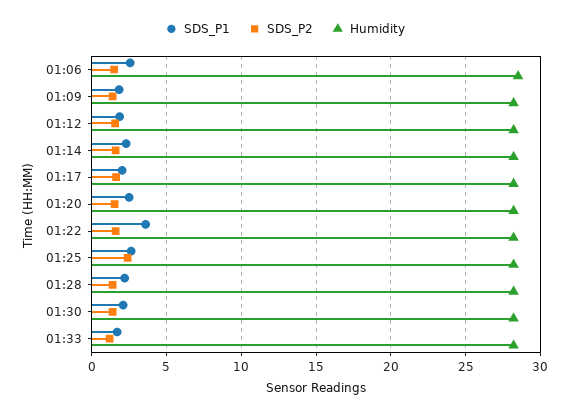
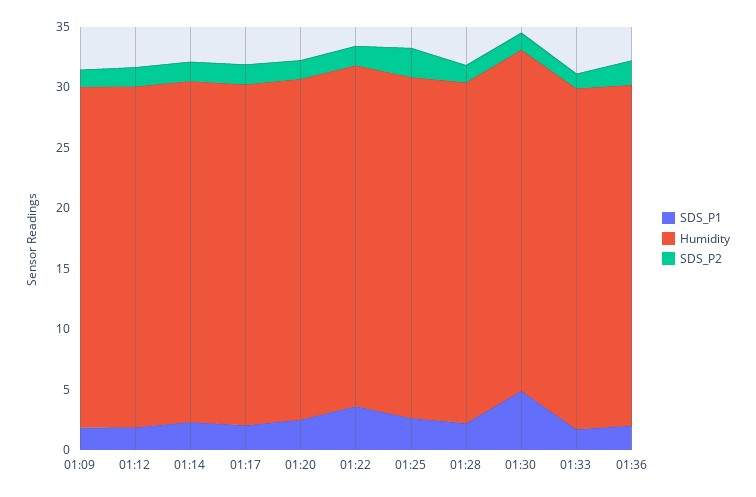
SDS_P1, 01:06: 2.5 -> none
SDS_P2, 01:06: 1.5 -> none
Humidity, 01:06: 28.5 -> none
SDS_P1, 01:30: 2 -> 5
SDS_P1, 01:36: none -> 2
Humidity, 01:36: none -> 28
SDS_P2, 01:36: none -> 2

